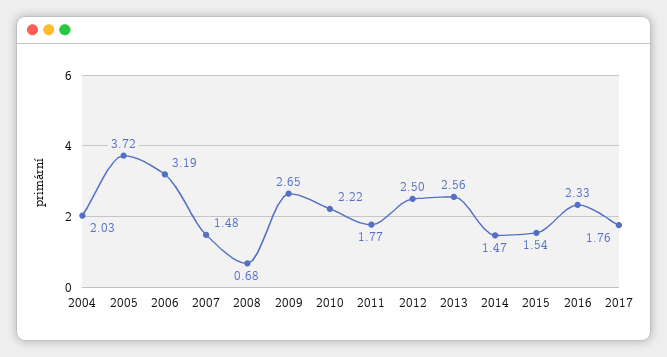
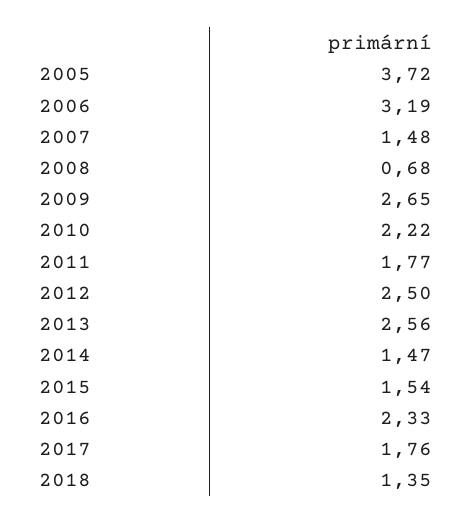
2004: 2.03 -> none
2018: none -> 1.35

